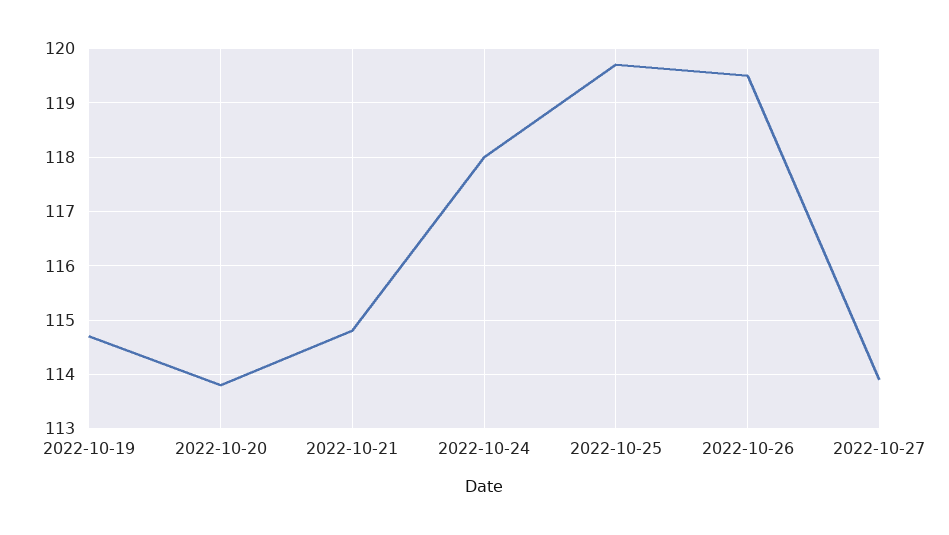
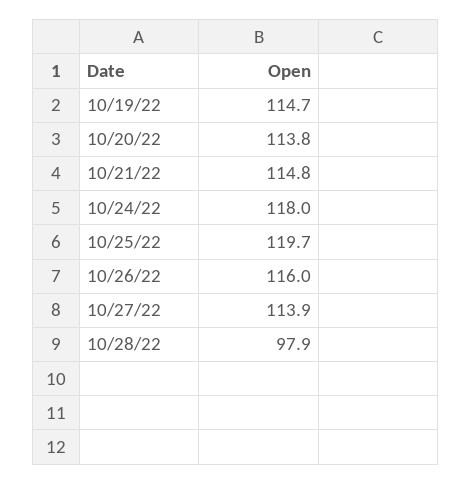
2022-10-26: 119.5 -> 116
10/28/22: none -> 97.9

